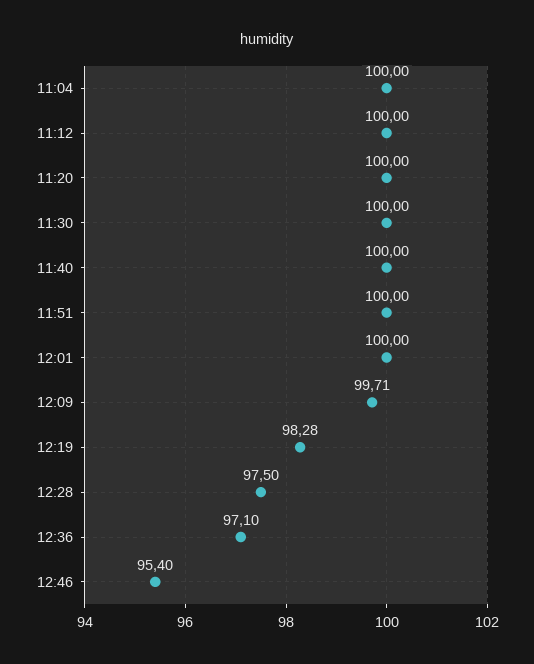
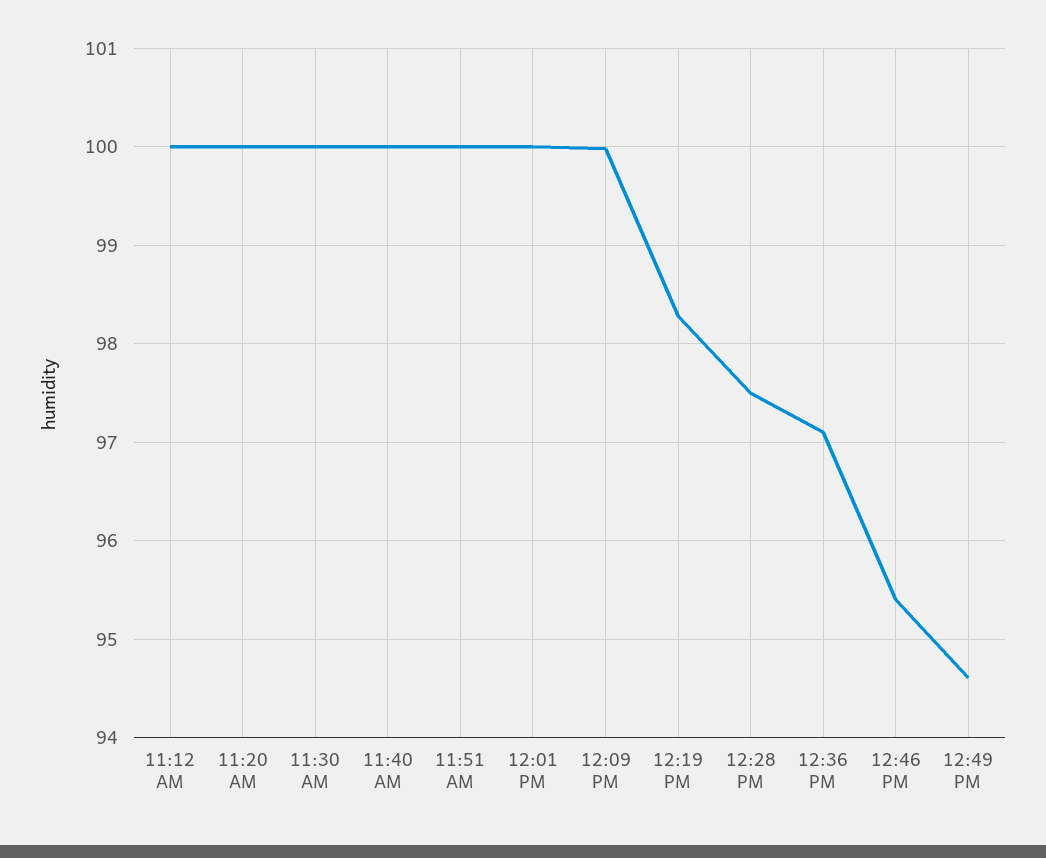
11:04: 100 -> none
12:09: 99.71 -> 100
12:49 PM: none -> 94.6

